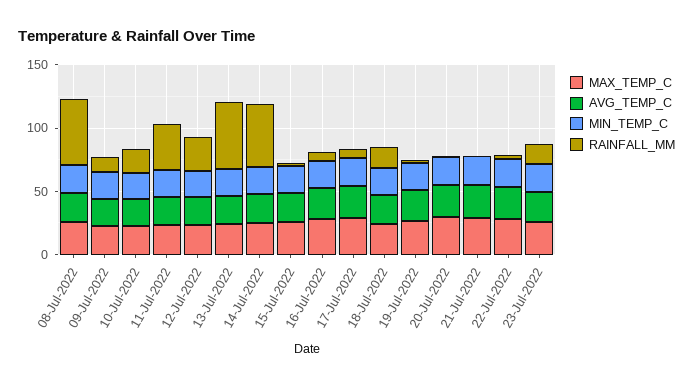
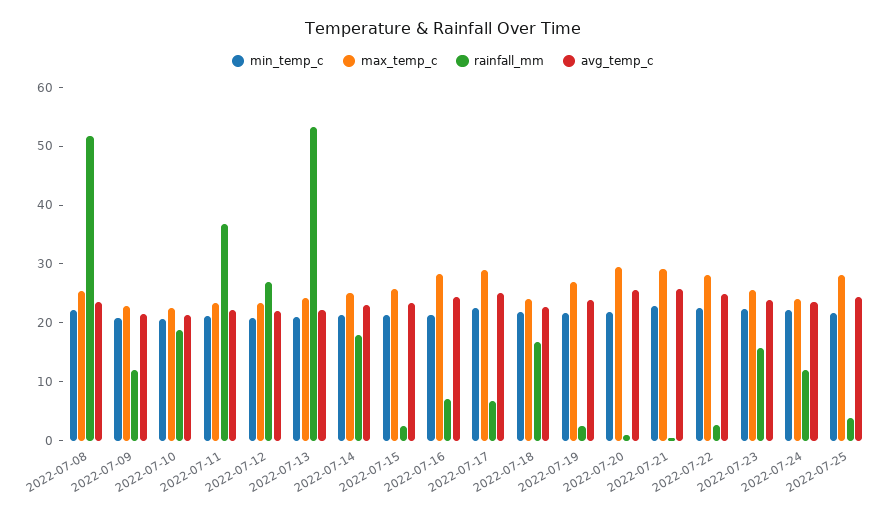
RAINFALL_MM, 14-Jul-2022: 50 -> 18
MIN_TEMP_C, 2022-07-24: none -> 22
MAX_TEMP_C, 2022-07-24: none -> 24
RAINFALL_MM, 2022-07-24: none -> 12
AVG_TEMP_C, 2022-07-24: none -> 24
MIN_TEMP_C, 2022-07-25: none -> 22
MAX_TEMP_C, 2022-07-25: none -> 28
RAINFALL_MM, 2022-07-25: none -> 4
AVG_TEMP_C, 2022-07-25: none -> 24

